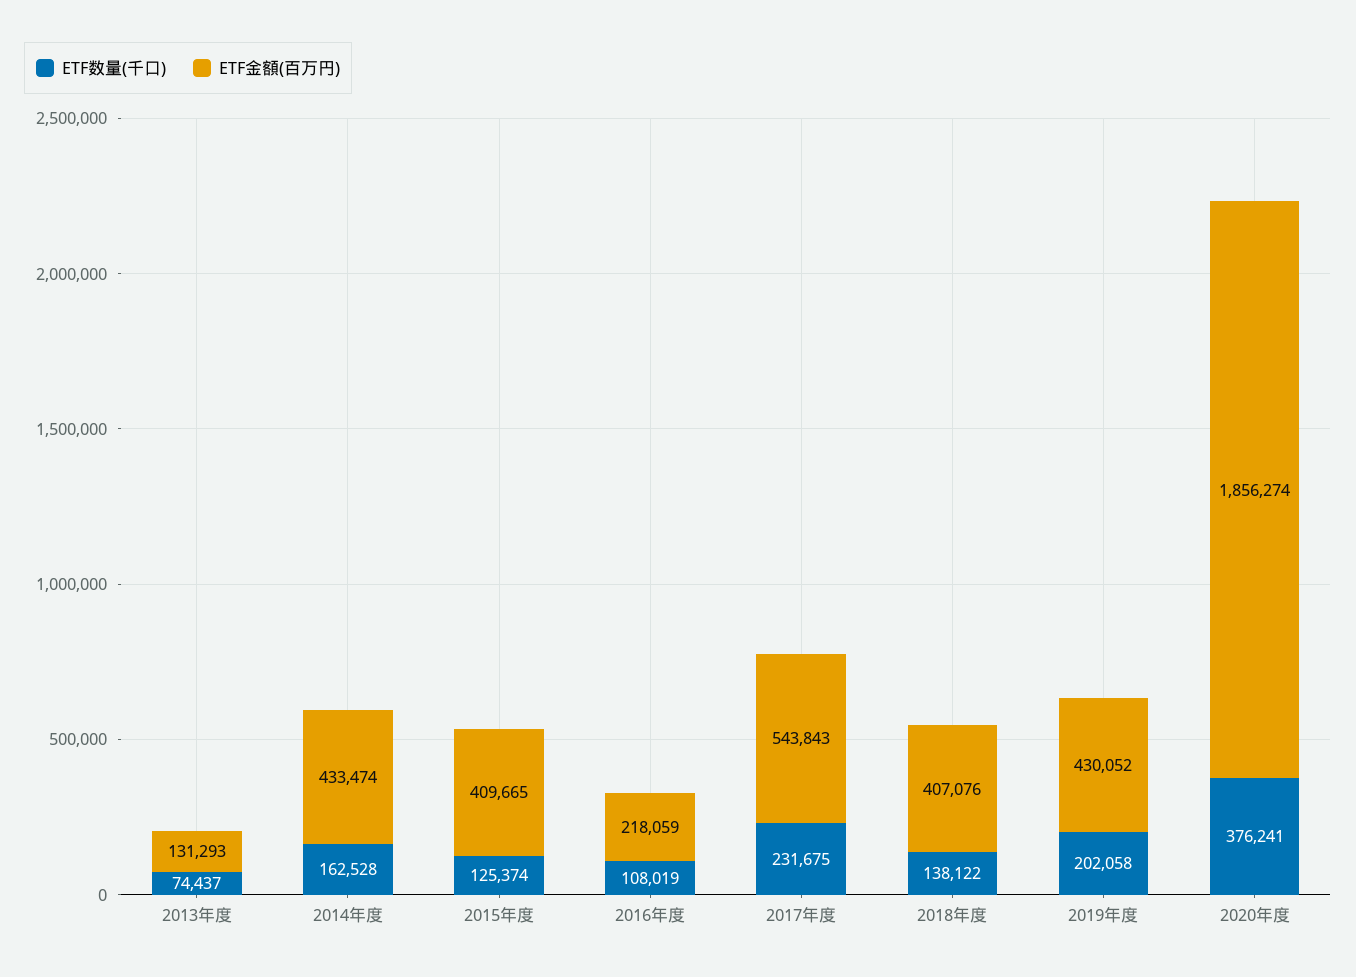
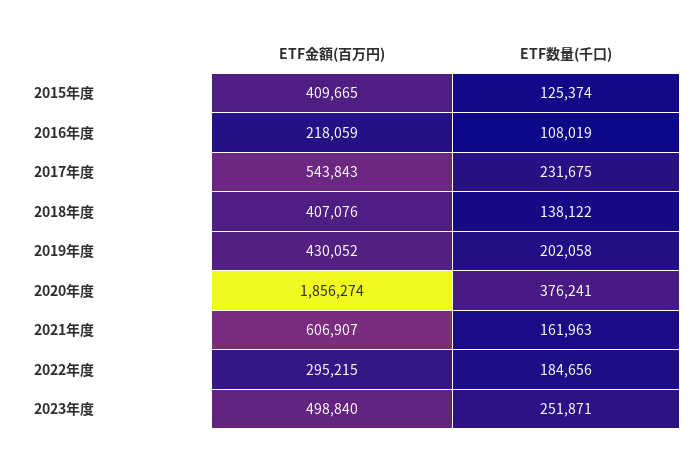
ETF数量(千口), 2013年度: 74437 -> none
ETF金額(百万円), 2013年度: 131293 -> none
ETF数量(千口), 2014年度: 162528 -> none
ETF金額(百万円), 2014年度: 433474 -> none
ETF金額(百万円), 2021年度: none -> 606907
ETF数量(千口), 2021年度: none -> 161963
ETF金額(百万円), 2022年度: none -> 295215
ETF数量(千口), 2022年度: none -> 184656
ETF金額(百万円), 2023年度: none -> 498840
ETF数量(千口), 2023年度: none -> 251871

